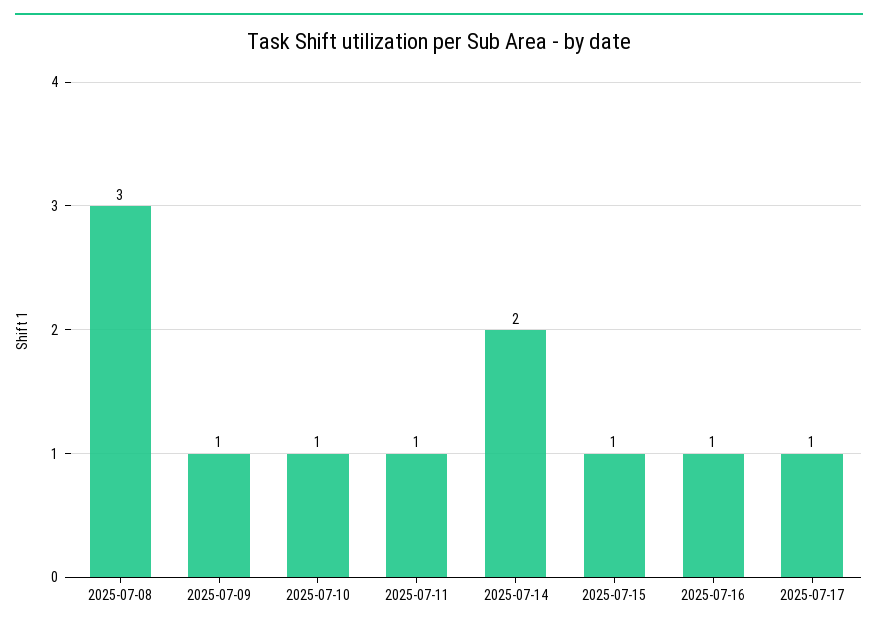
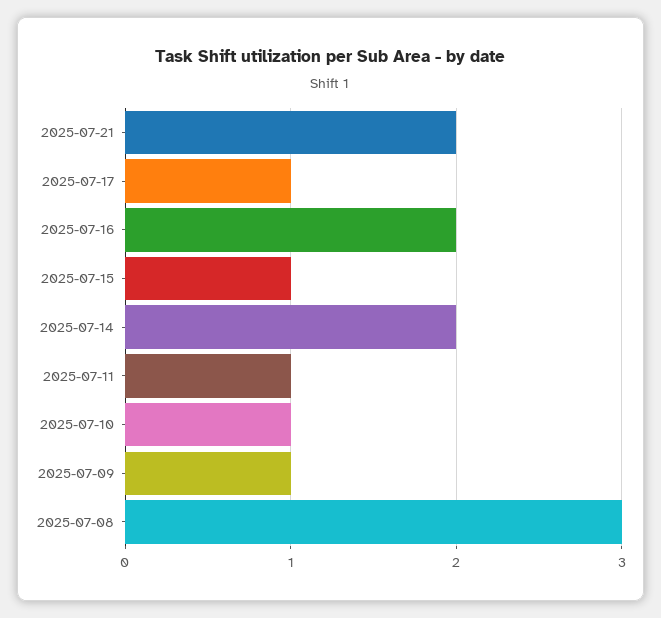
2025-07-16: 1 -> 2
2025-07-21: none -> 2

